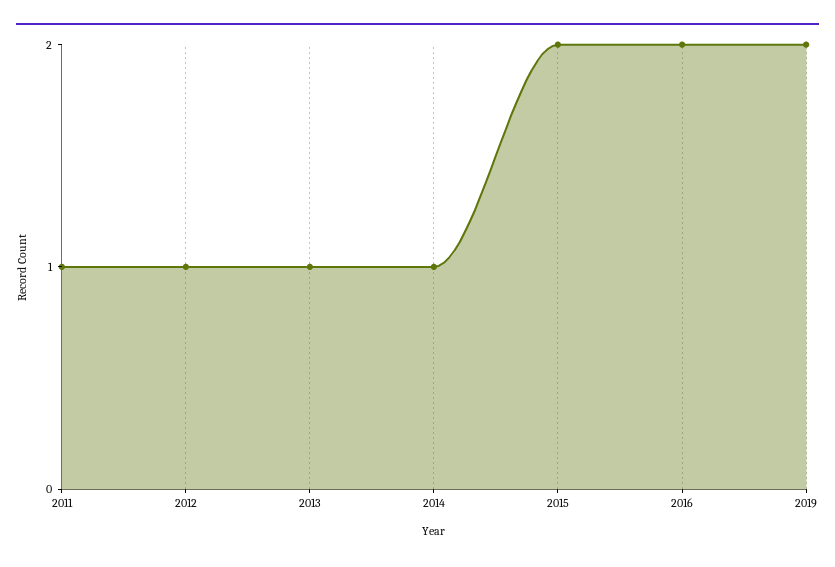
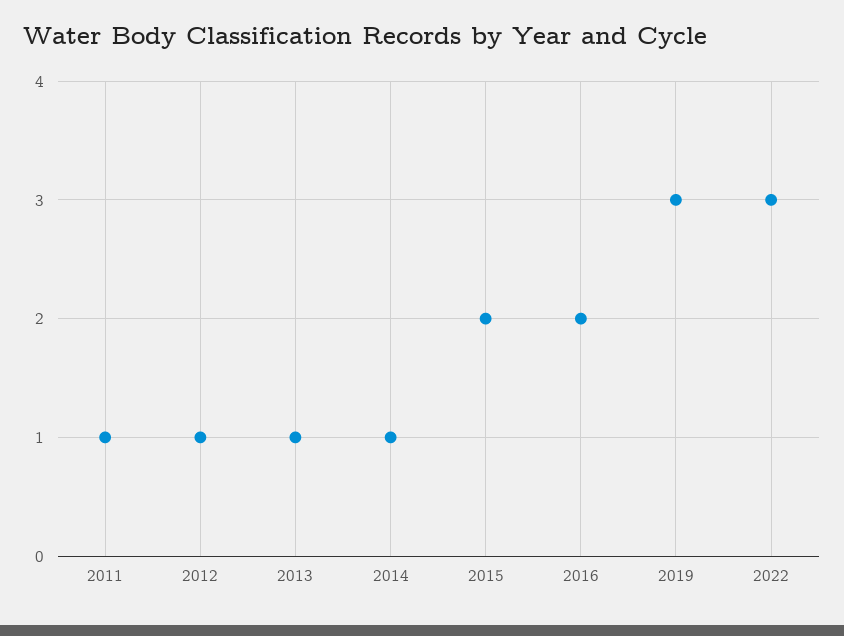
2019: 2 -> 3
2022: none -> 3

